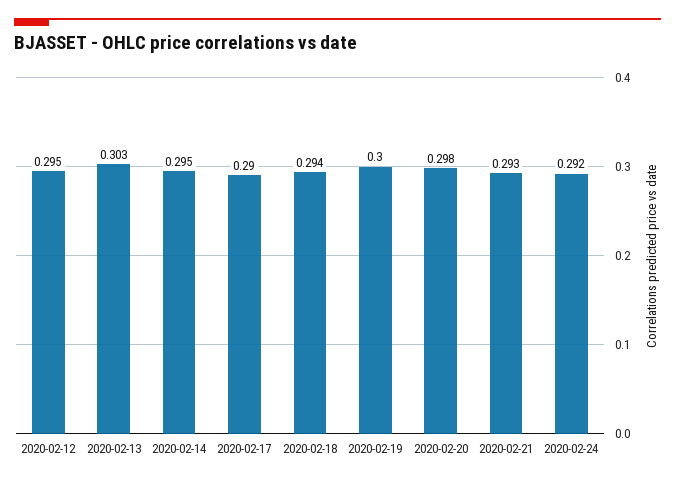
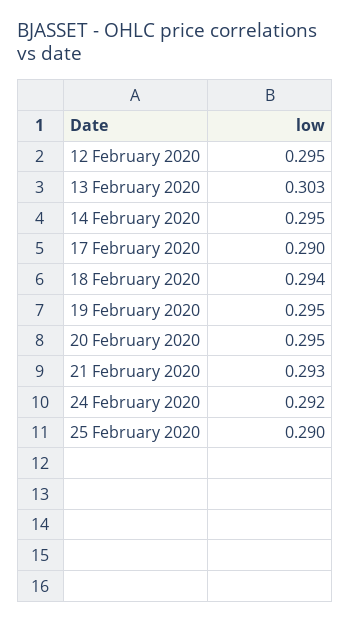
2020-02-19: 0.3 -> 0.295
2020-02-20: 0.298 -> 0.295
25 February 2020: none -> 0.29

